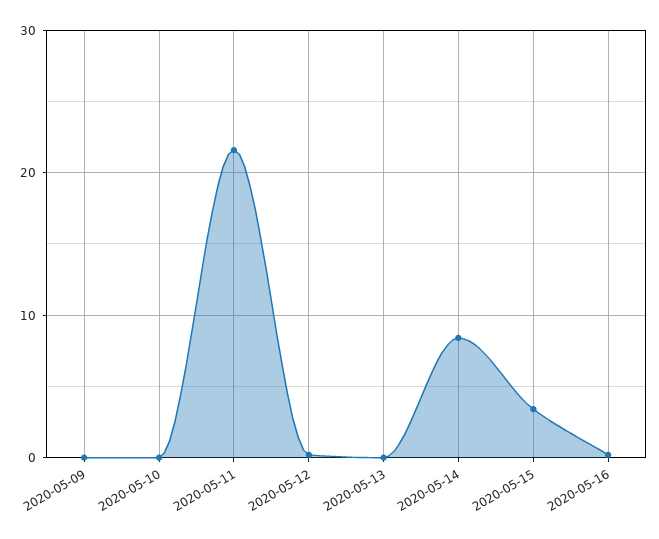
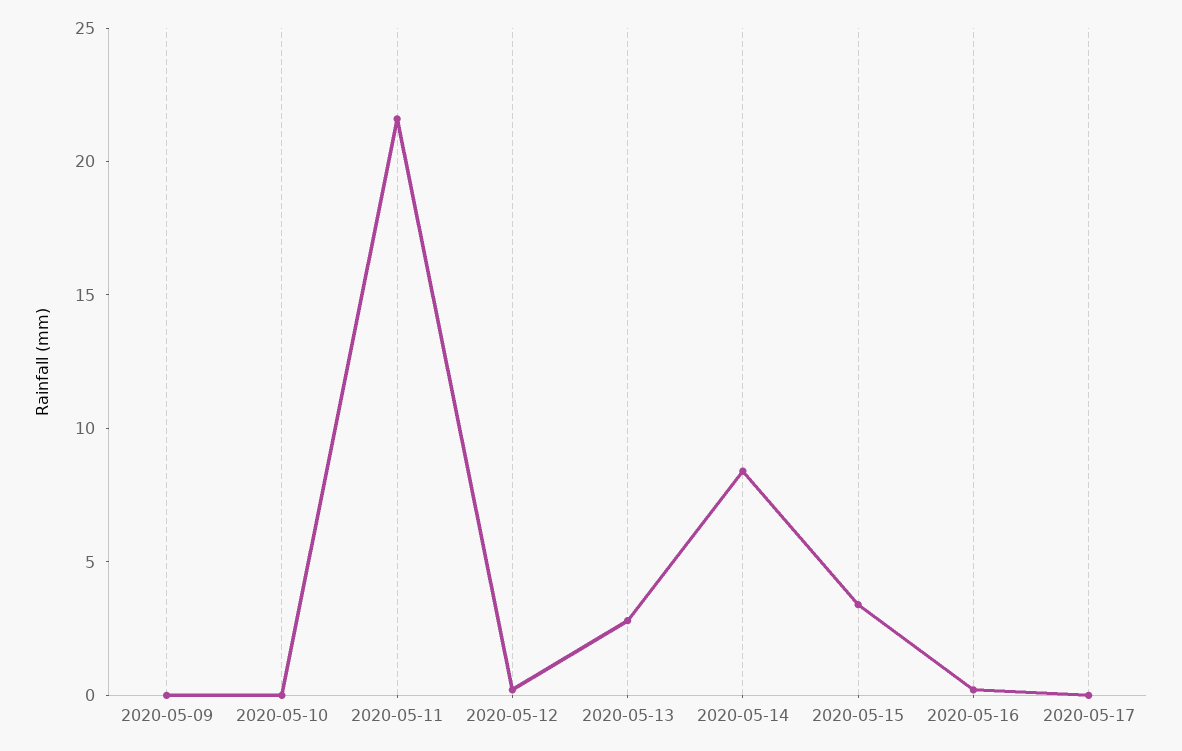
2020-05-13: 0 -> 3
2020-05-17: none -> 0

